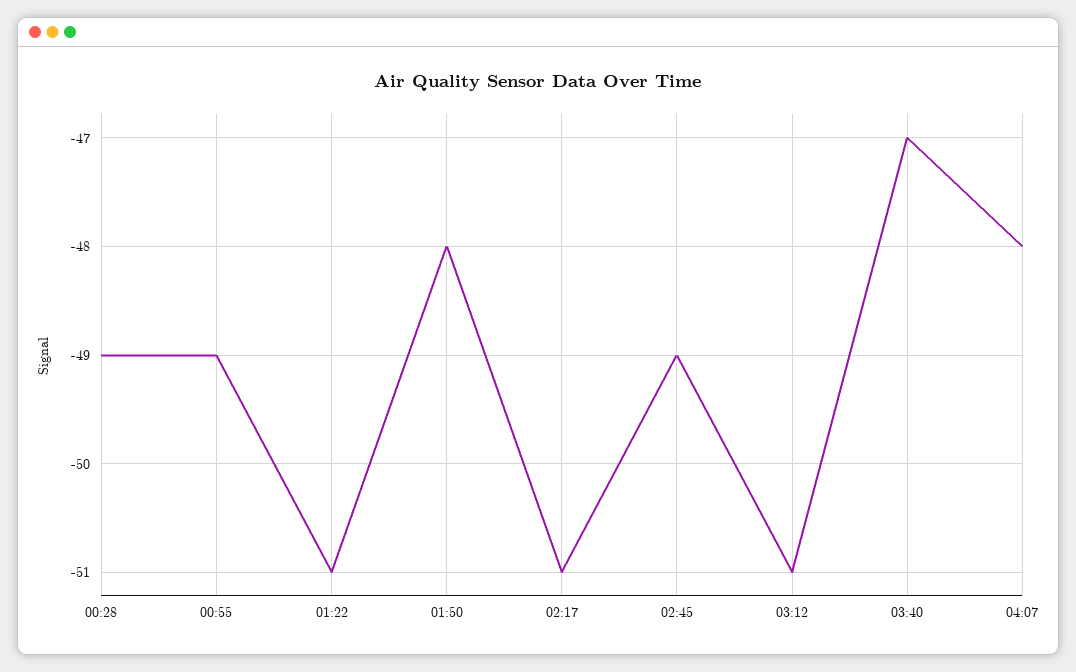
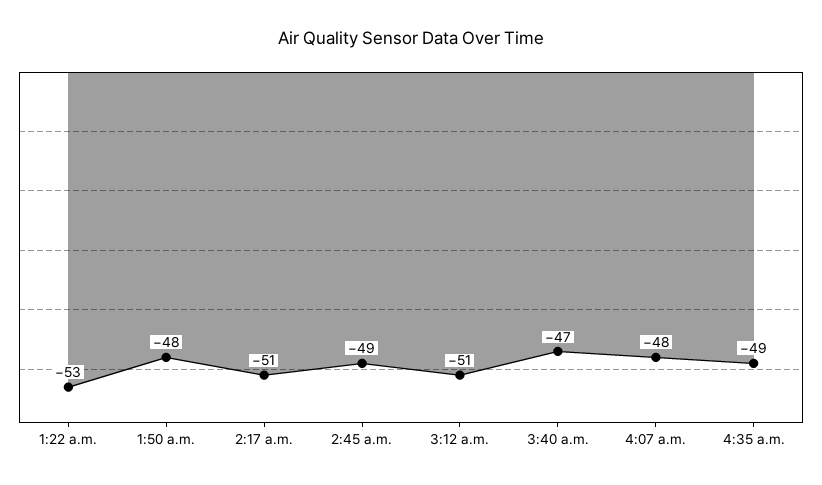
00:28: -49 -> none
00:55: -49 -> none
01:22: -51 -> -53
4:35 a.m.: none -> -49

